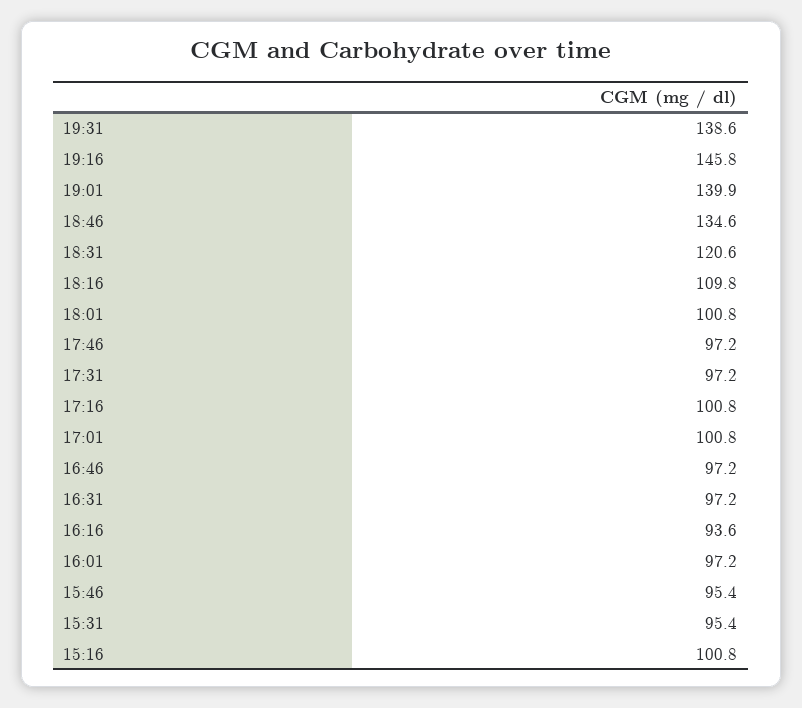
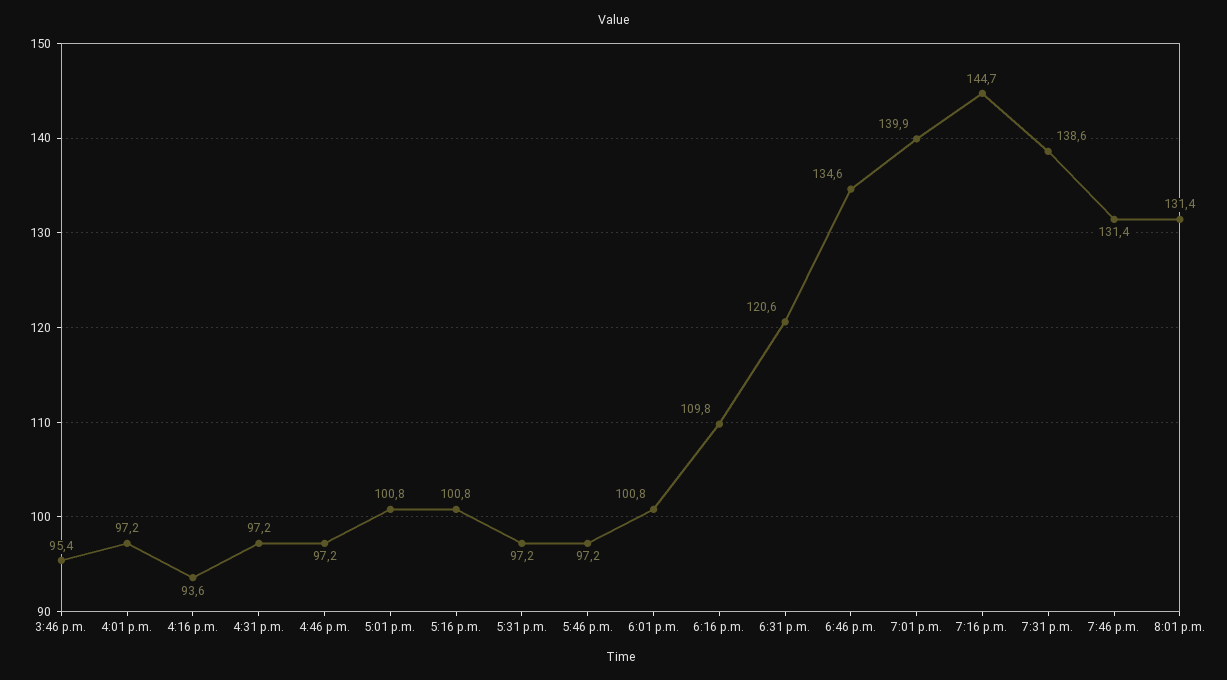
19:16: 145.8 -> 144.7
15:31: 95.4 -> none
15:16: 100.8 -> none
7:46 p.m.: none -> 131.4
8:01 p.m.: none -> 131.4

